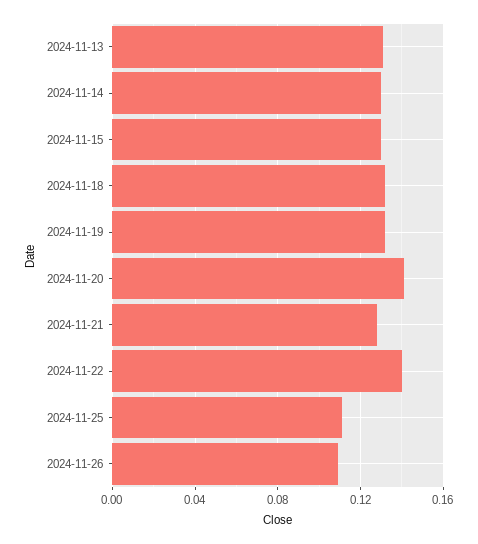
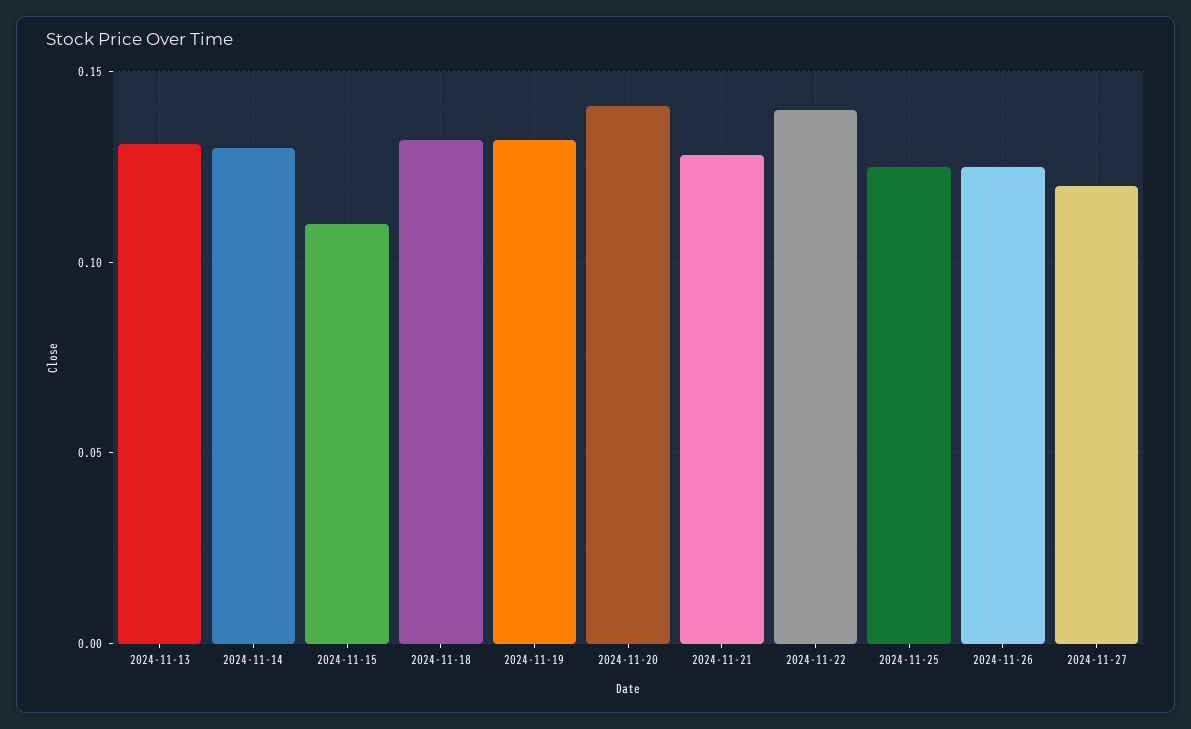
2024-11-15: 0.13 -> 0.11
2024-11-25: 0.11 -> 0.125
2024-11-26: 0.11 -> 0.125
2024-11-27: none -> 0.12

